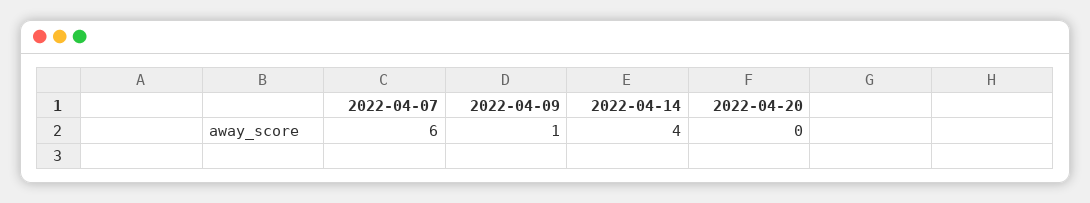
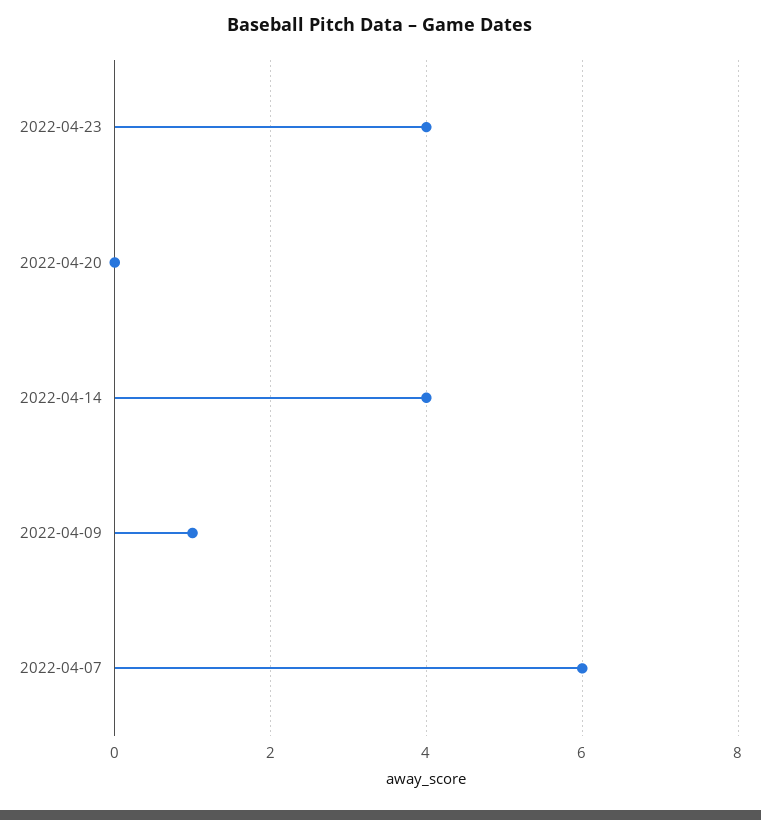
2022-04-23: none -> 4

